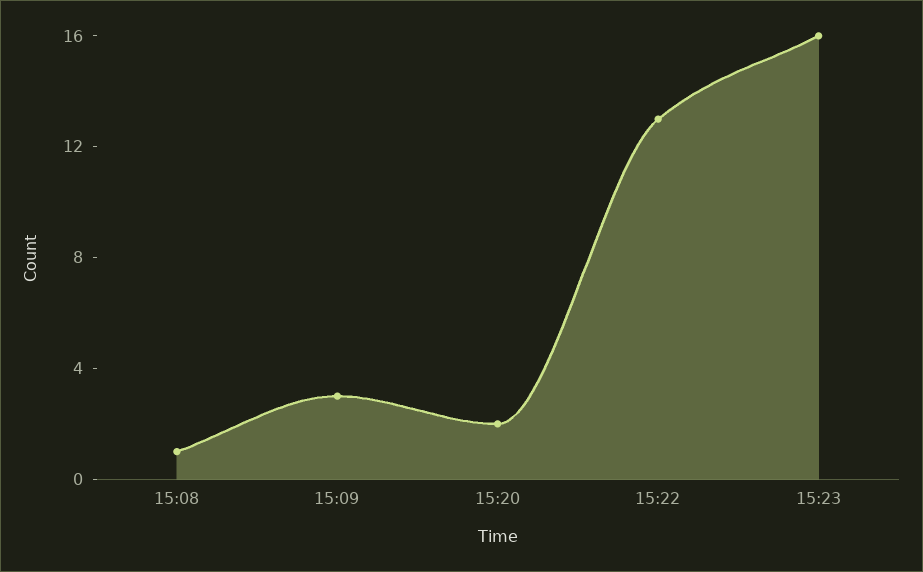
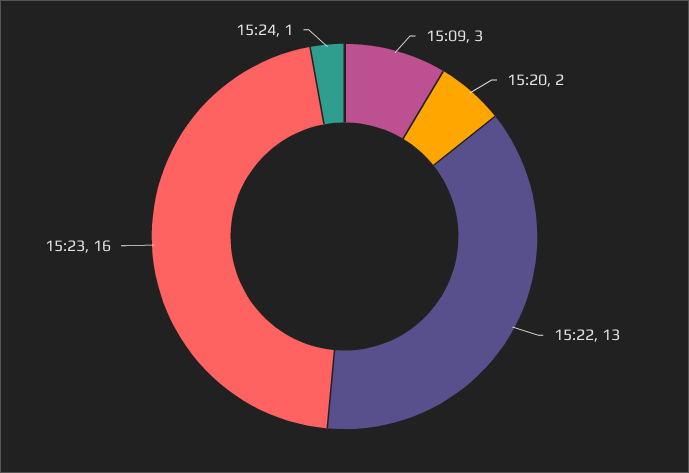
15:08: 1 -> none
15:24: none -> 1

